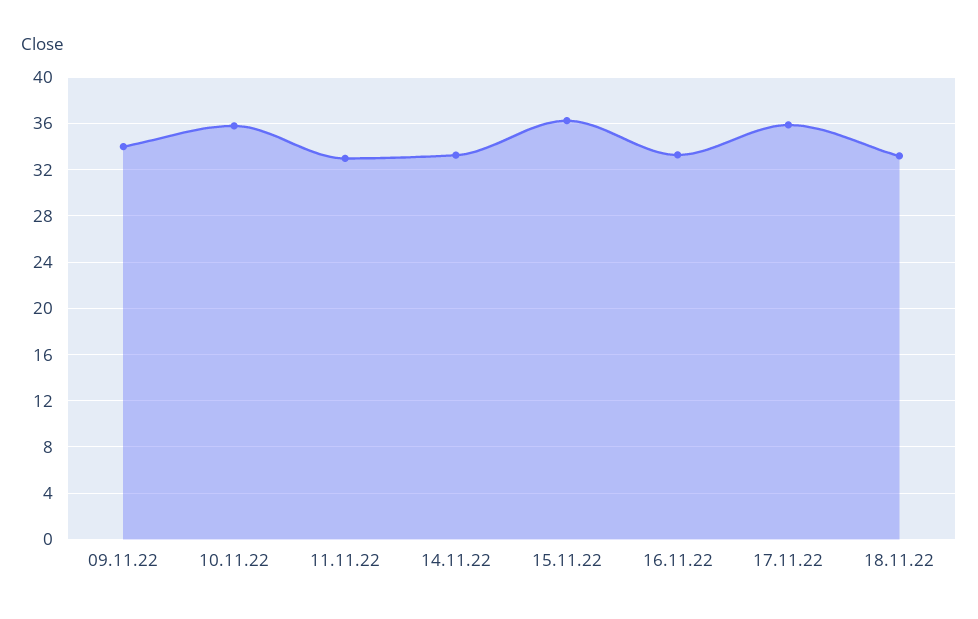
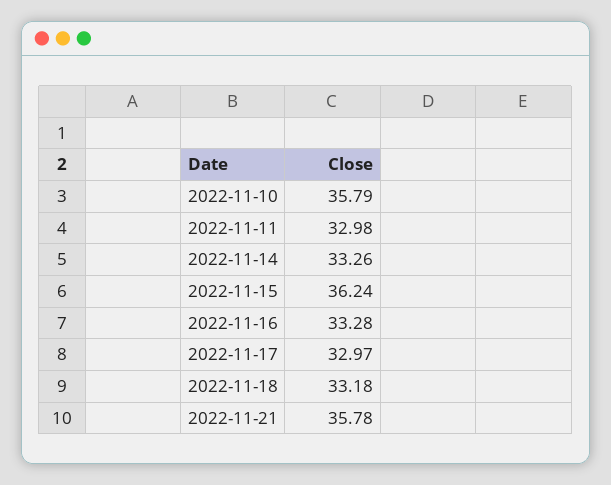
09.11.22: 34 -> none
17.11.22: 36 -> 32.97
2022-11-21: none -> 35.78

